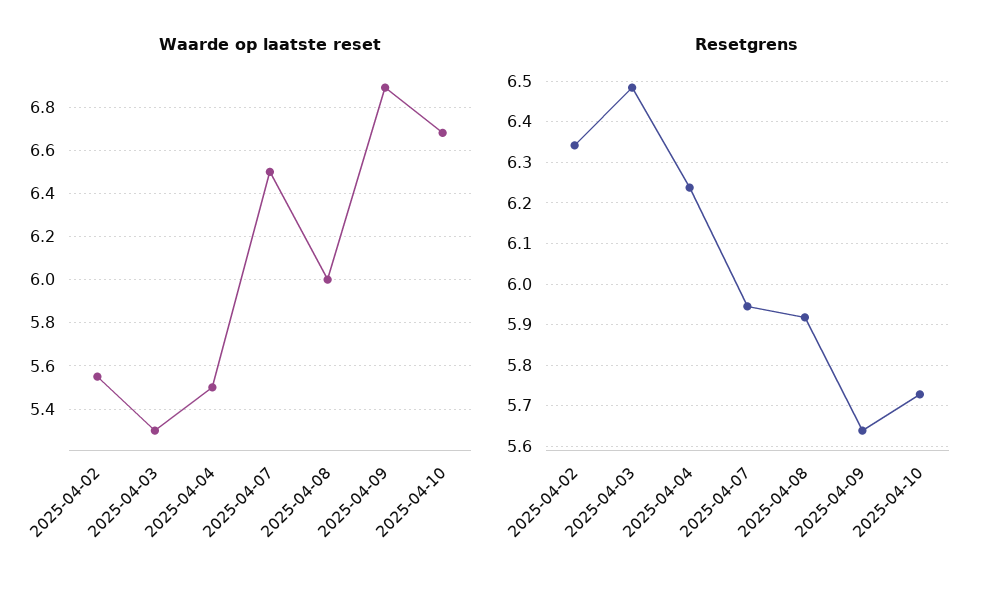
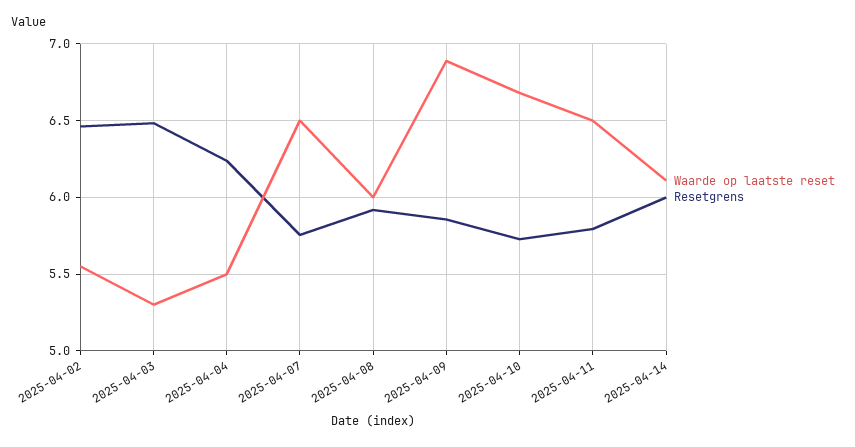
Resetgrens, 2025-04-02: 6.34 -> 6.45
Resetgrens, 2025-04-07: 5.94 -> 5.75
Resetgrens, 2025-04-09: 5.64 -> 5.85
Waarde op laatste reset, 2025-04-11: none -> 6.5
Resetgrens, 2025-04-11: none -> 5.8
Waarde op laatste reset, 2025-04-14: none -> 6.1
Resetgrens, 2025-04-14: none -> 6

